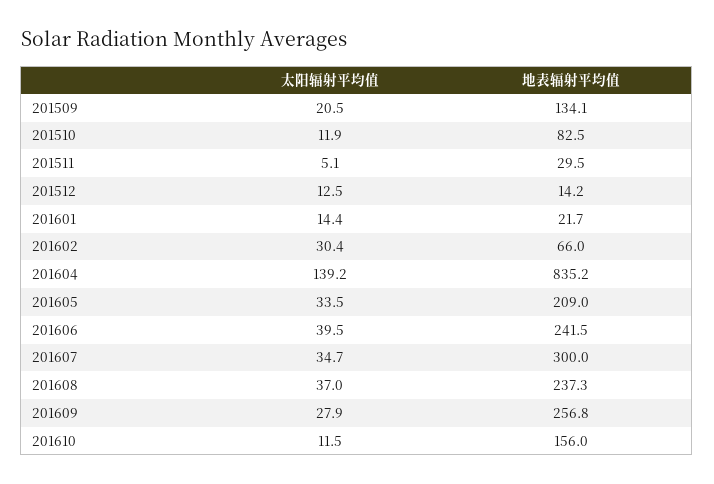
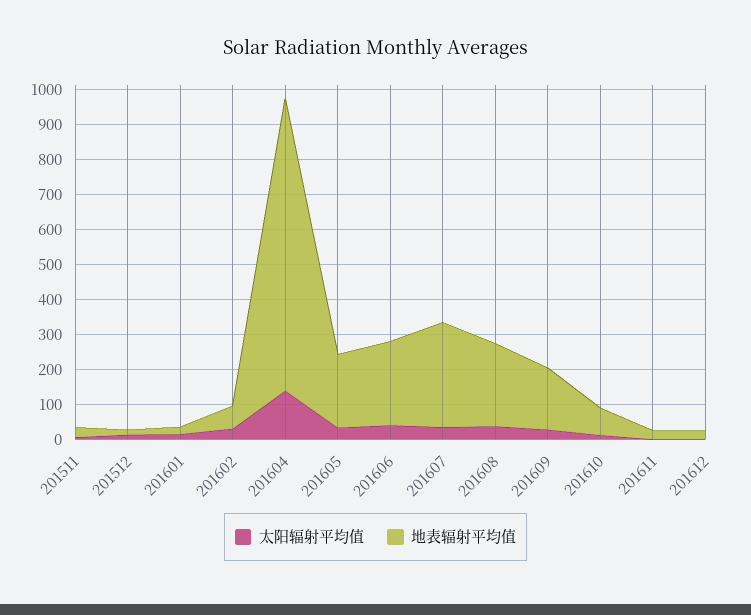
太阳辐射平均值, 201509: 20.5 -> none
地表辐射平均值, 201509: 134.1 -> none
太阳辐射平均值, 201510: 11.9 -> none
地表辐射平均值, 201510: 82.5 -> none
地表辐射平均值, 201609: 256.8 -> 175
地表辐射平均值, 201610: 156 -> 75
太阳辐射平均值, 201611: none -> 0
地表辐射平均值, 201611: none -> 25
太阳辐射平均值, 201612: none -> 0
地表辐射平均值, 201612: none -> 25

